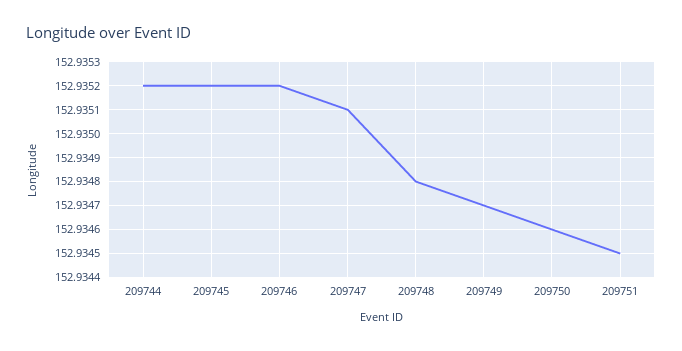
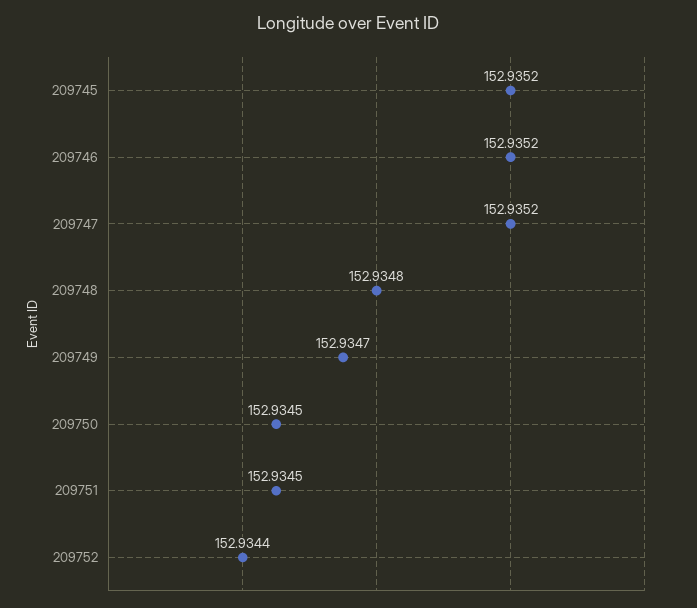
209744: 152.9352 -> none
209747: 152.9351 -> 152.9352
209750: 152.9346 -> 152.9345
209752: none -> 152.9344

